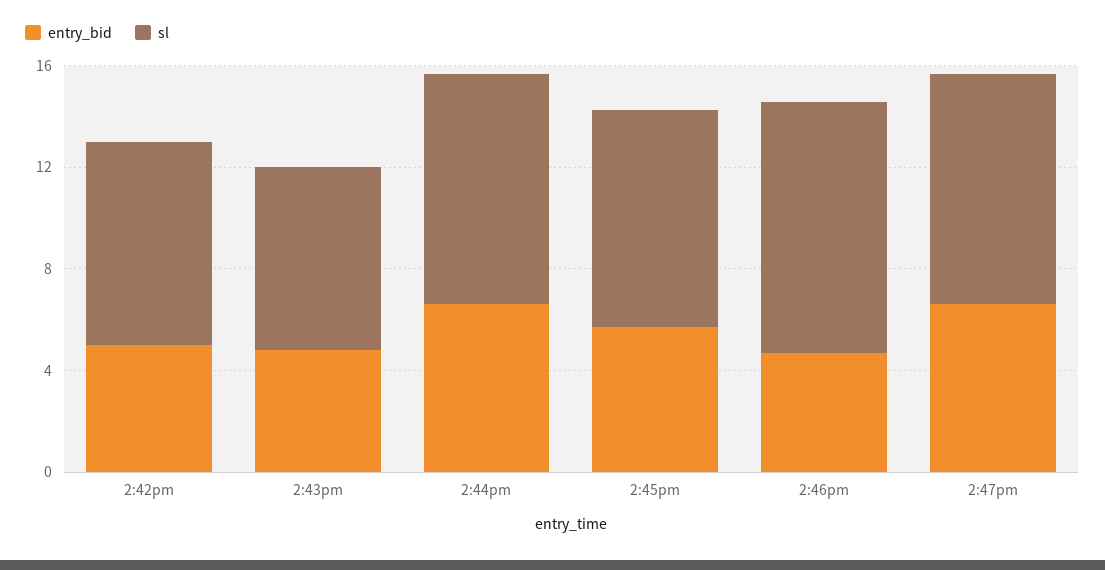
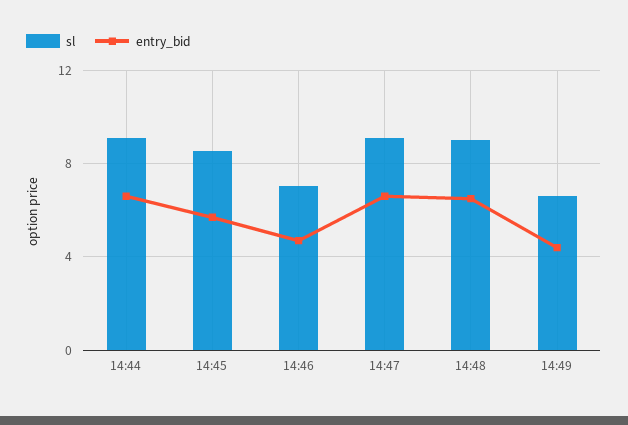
entry_bid, 2:42pm: 5 -> none
sl, 2:42pm: 8 -> none
entry_bid, 2:43pm: 5 -> none
sl, 2:43pm: 7 -> none
sl, 2:46pm: 10 -> 7
sl, 14:48: none -> 9
entry_bid, 14:48: none -> 6.5
sl, 14:49: none -> 6.5
entry_bid, 14:49: none -> 4.5

